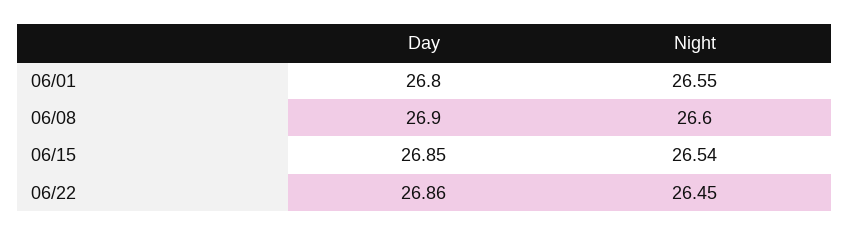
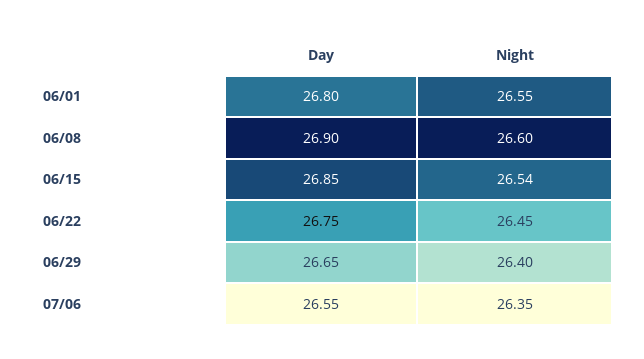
Day, 06/22: 26.86 -> 26.75
Day, 06/29: none -> 26.65
Night, 06/29: none -> 26.4
Day, 07/06: none -> 26.55
Night, 07/06: none -> 26.35

